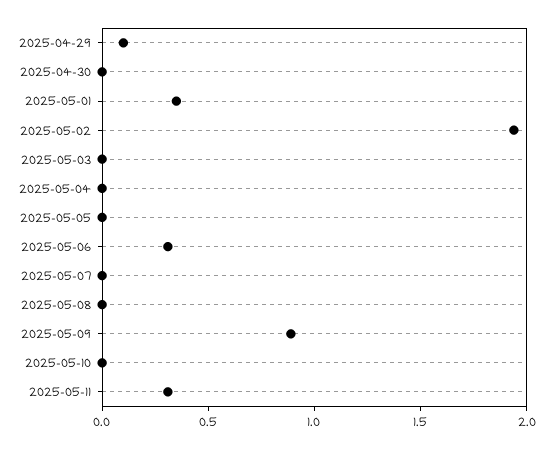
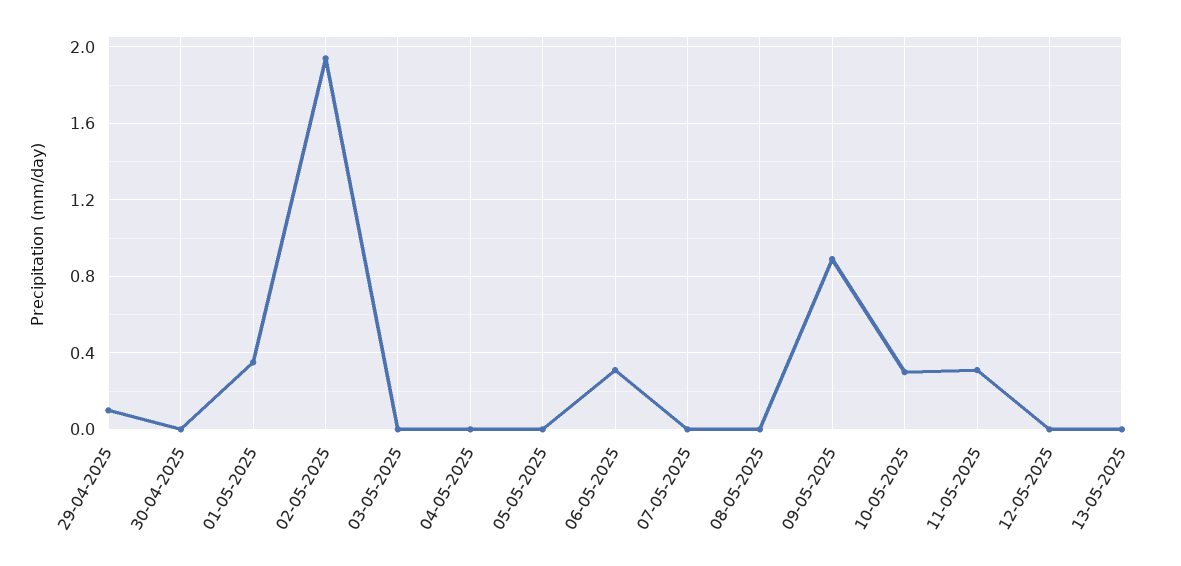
2025-05-10: 0 -> 0.3
12-05-2025: none -> 0
13-05-2025: none -> 0

